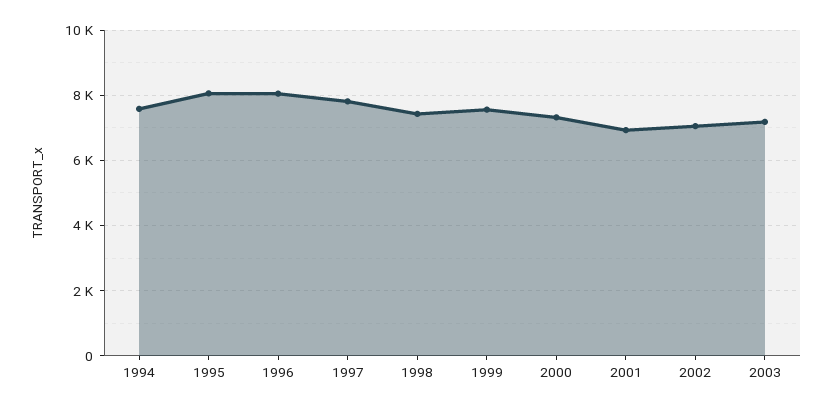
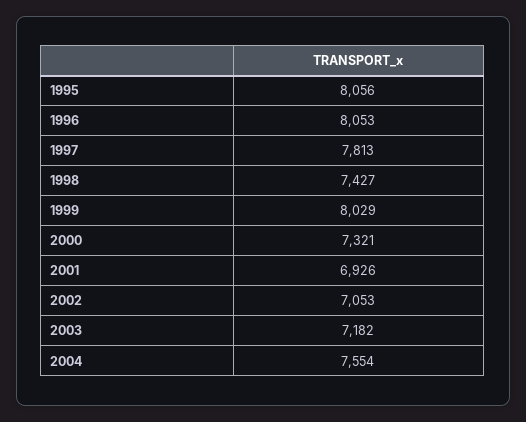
1994: 7600 -> none
1999: 7600 -> 8029
2004: none -> 7554

